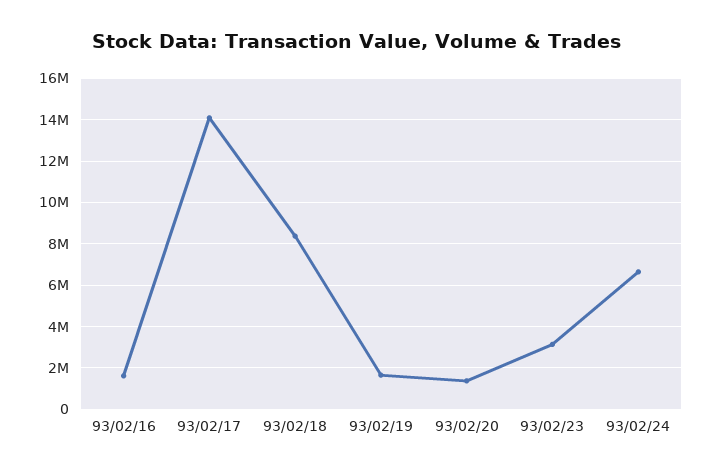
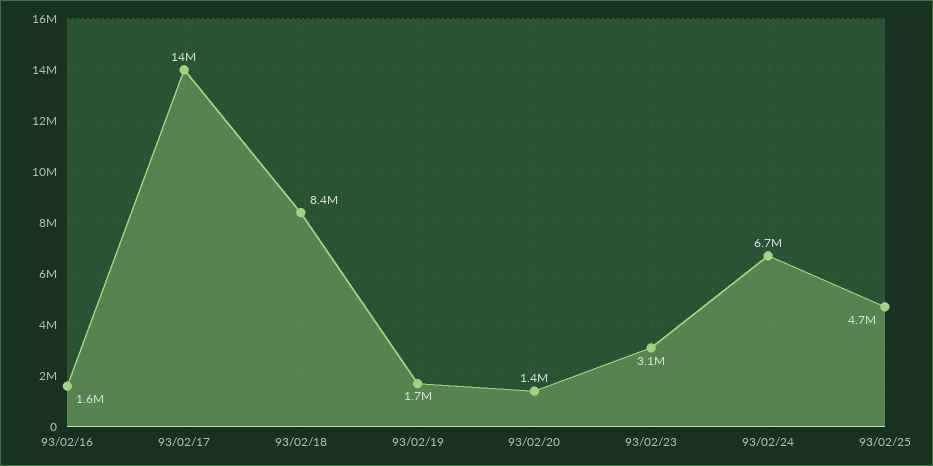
93/02/25: none -> 4700000

